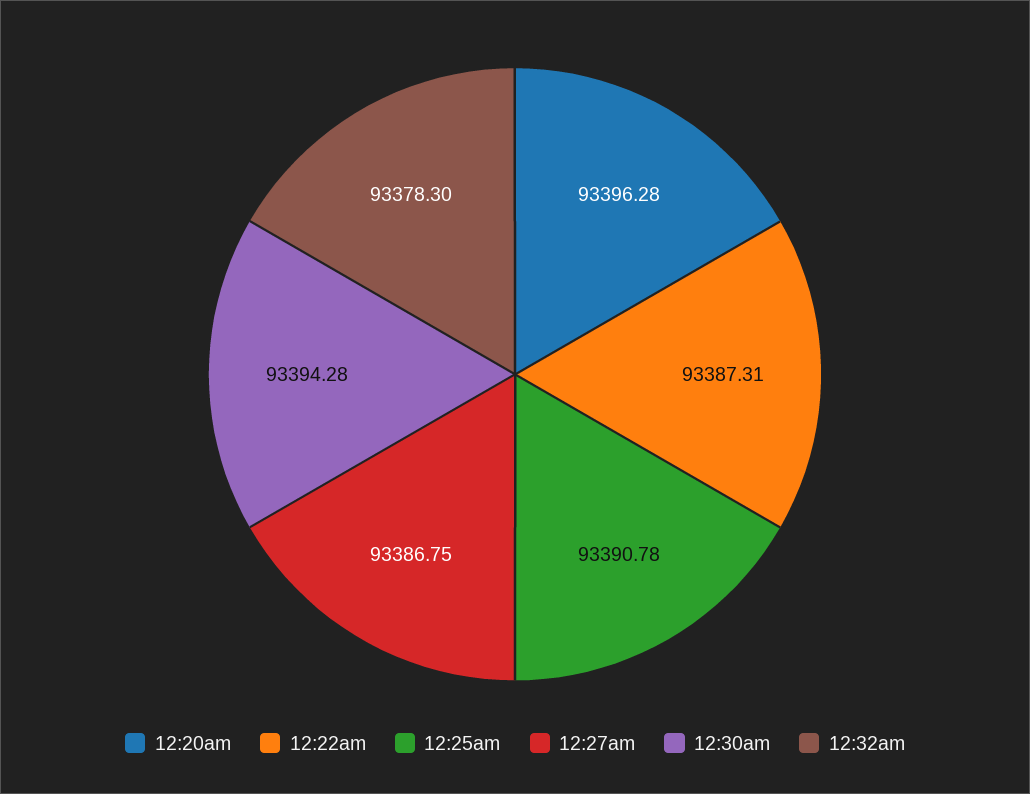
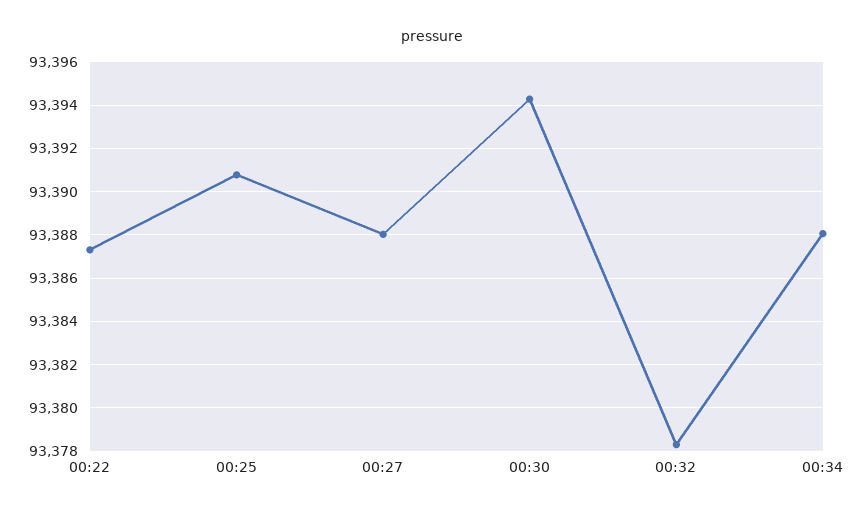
12:20am: 93396.28 -> none
12:27am: 93386.75 -> 93388
00:34: none -> 93388

